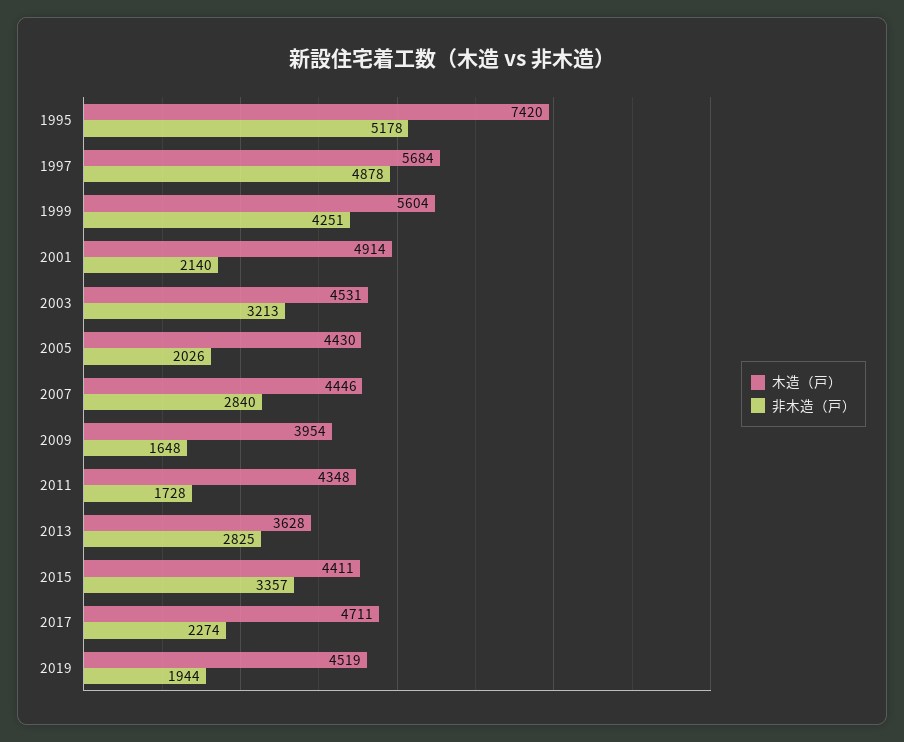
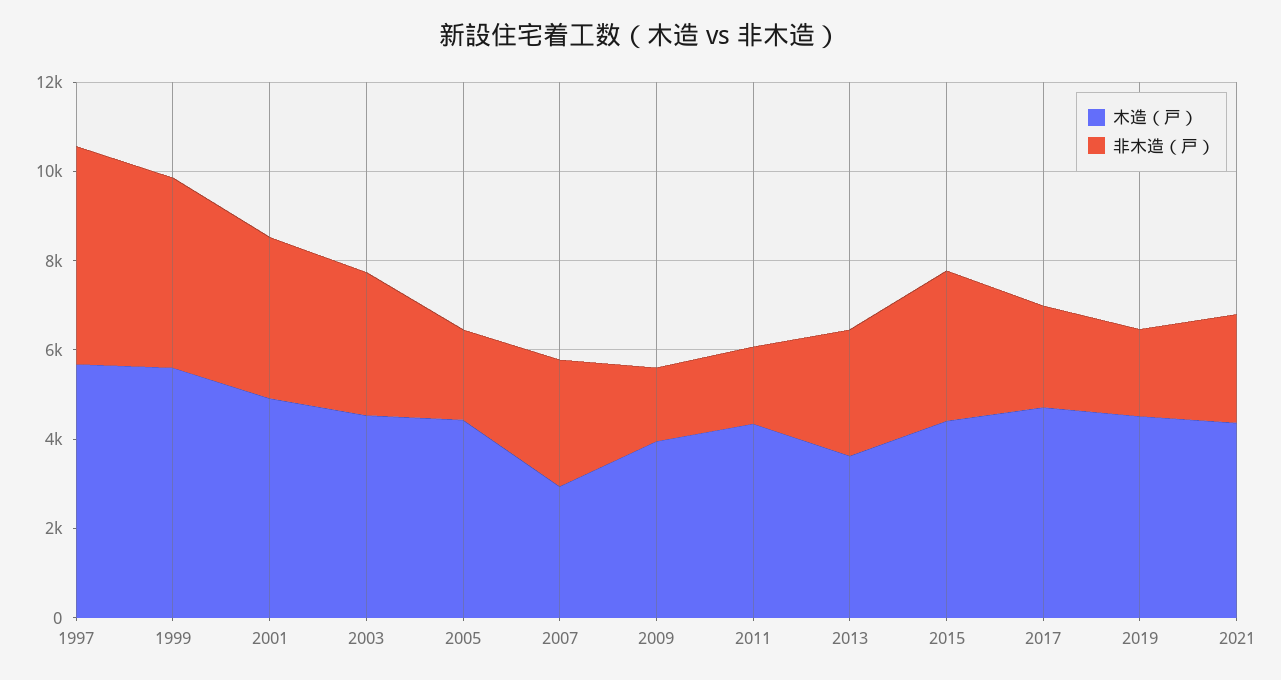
木造（戸）, 1995: 7420 -> none
非木造（戸）, 1995: 5178 -> none
非木造（戸）, 2001: 2140 -> 3500
木造（戸）, 2007: 4446 -> 3000
木造（戸）, 2021: none -> 4500
非木造（戸）, 2021: none -> 2500

